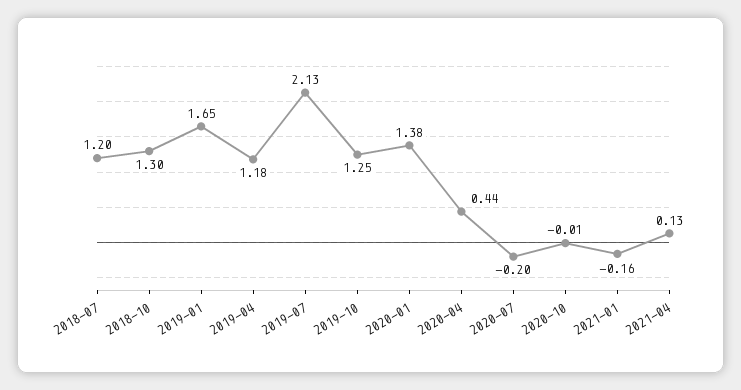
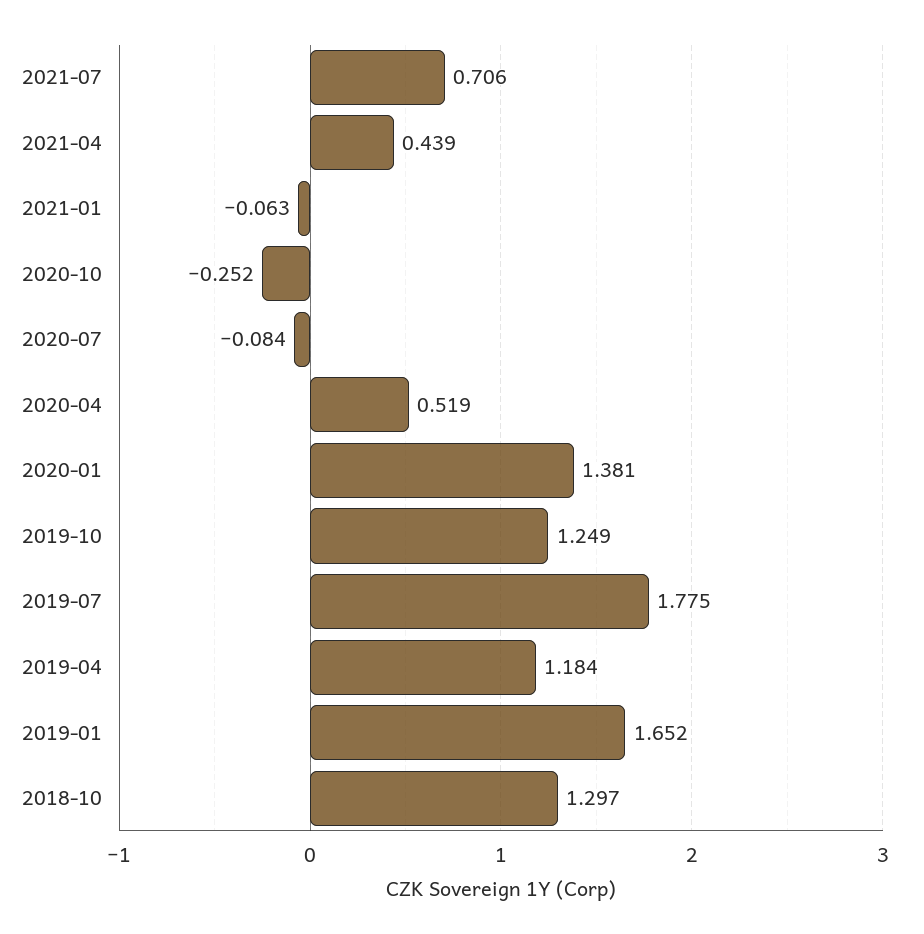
2018-07: 1.2 -> none
2019-07: 2.13 -> 1.775
2020-04: 0.44 -> 0.519
2020-07: -0.2 -> -0.084
2020-10: -0.01 -> -0.252
2021-01: -0.16 -> -0.063
2021-04: 0.13 -> 0.439
2021-07: none -> 0.706

